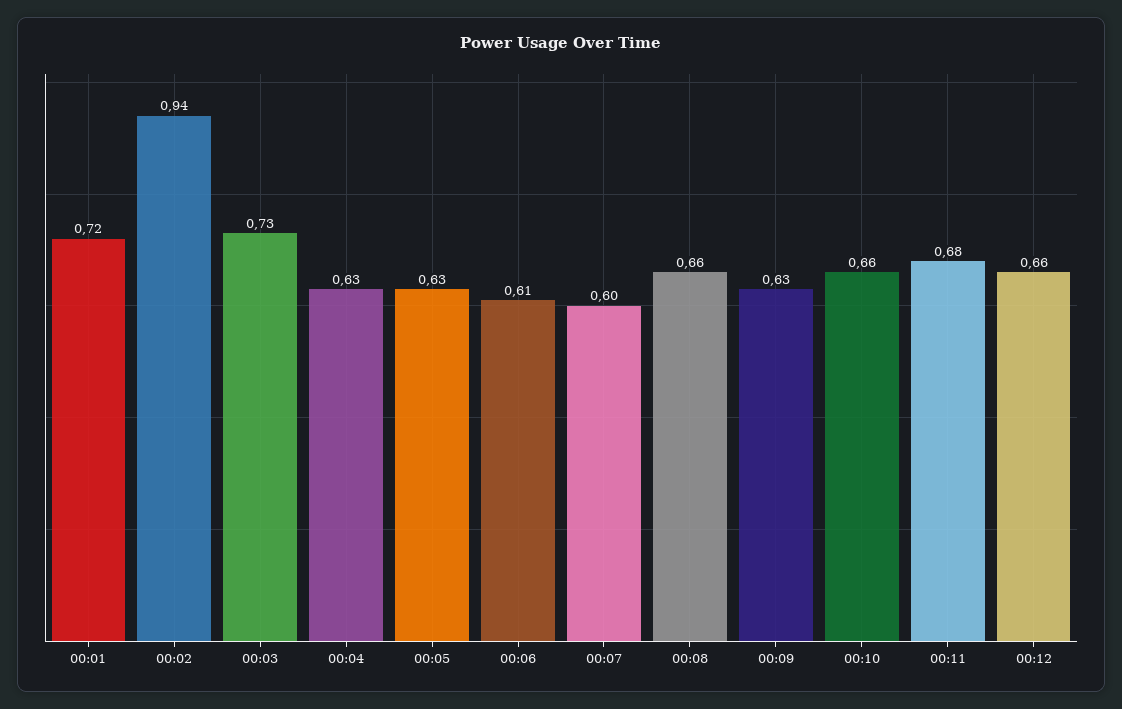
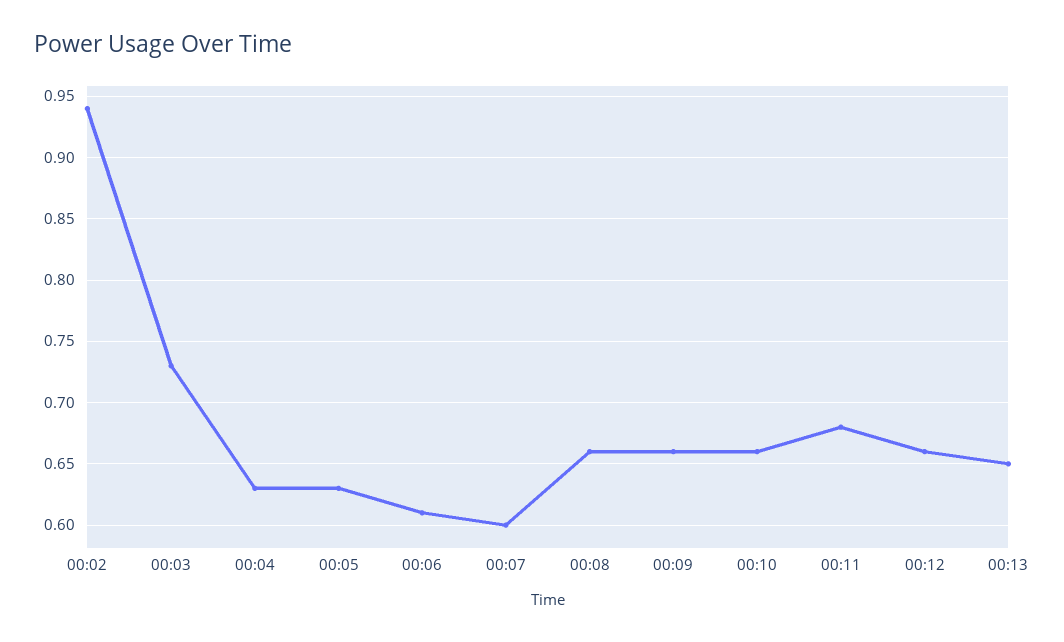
00:01: 0.72 -> none
00:09: 0.63 -> 0.66
00:13: none -> 0.65

